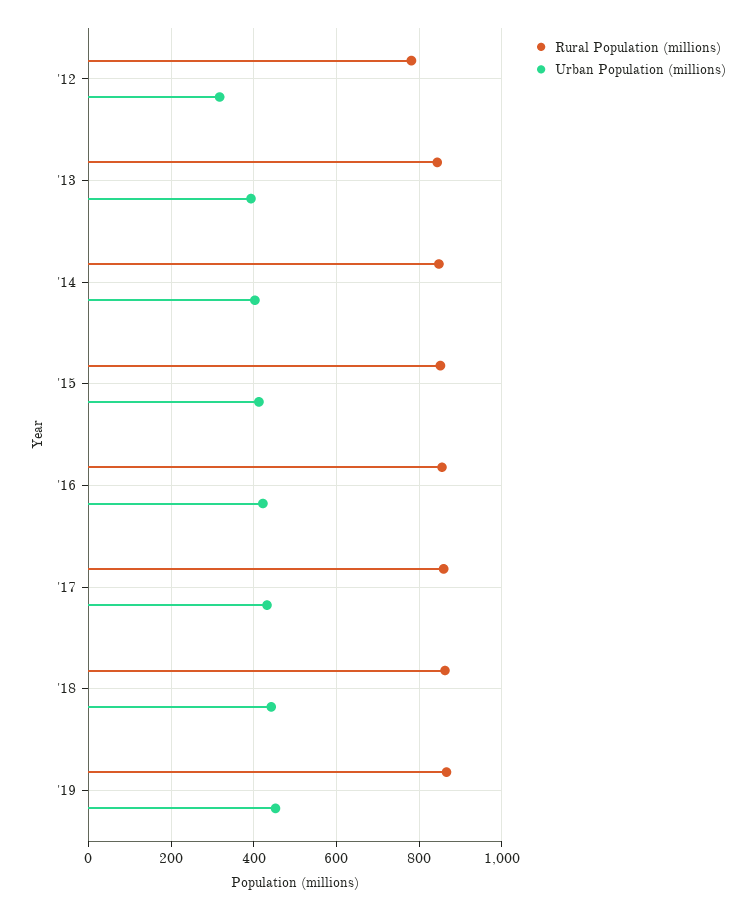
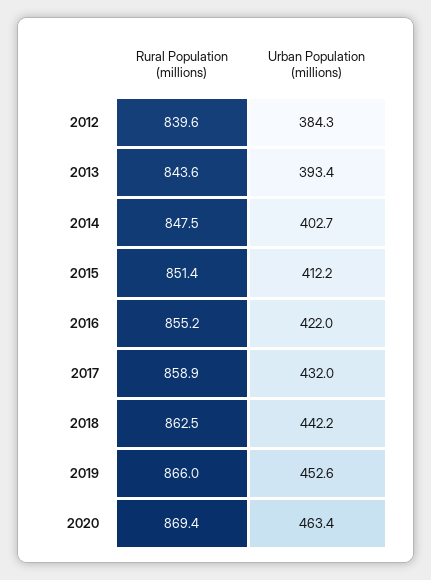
Rural Population (millions), '12: 780 -> 839.6
Urban Population (millions), '12: 320 -> 384.3
Rural Population (millions), 2020: none -> 869.4
Urban Population (millions), 2020: none -> 463.4

